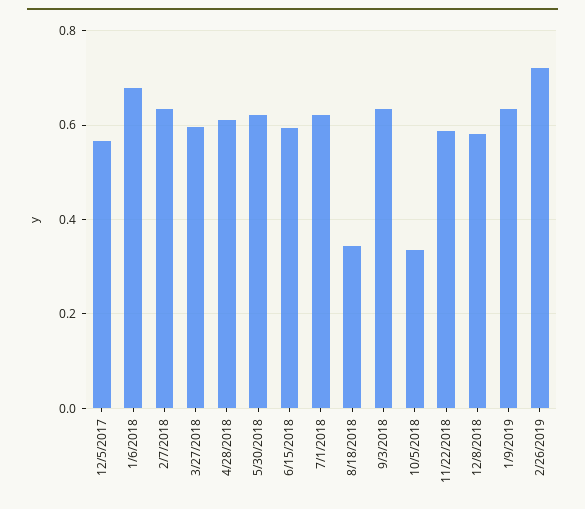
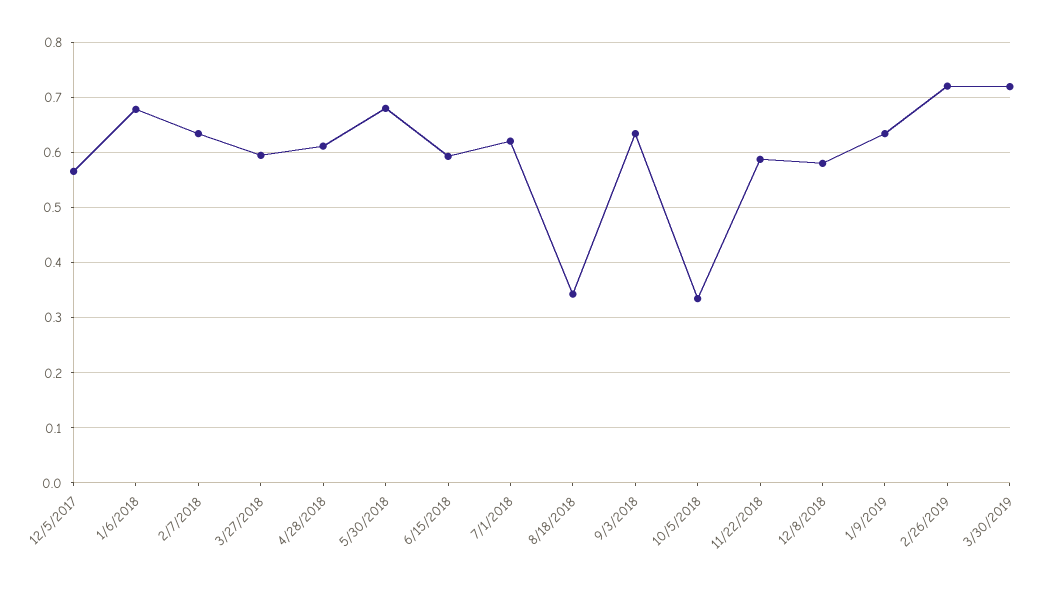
5/30/2018: 0.62 -> 0.68
3/30/2019: none -> 0.72

